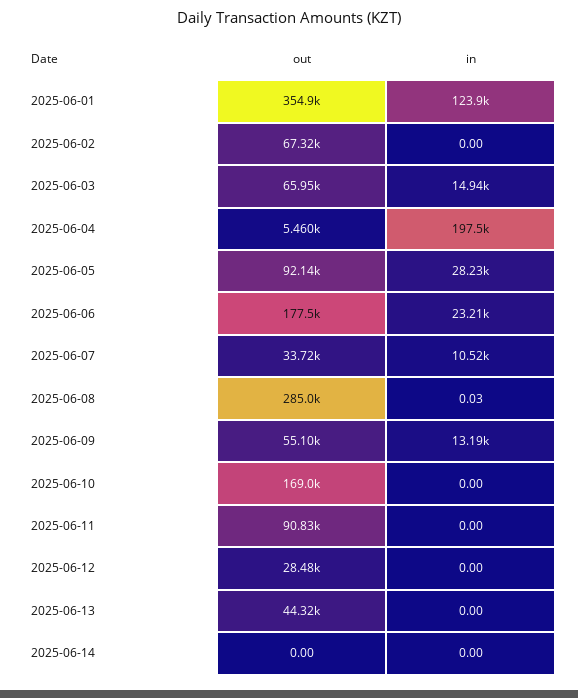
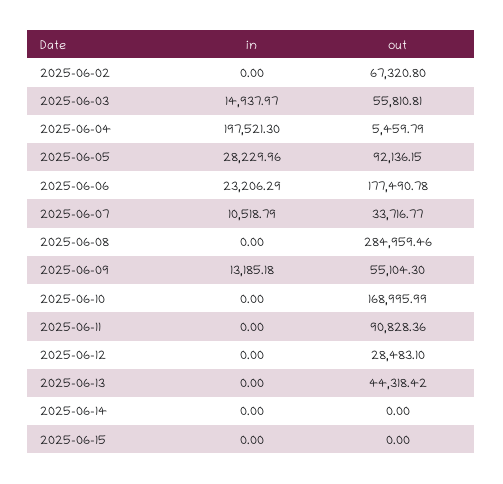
out, 2025-06-01: 354900 -> none
in, 2025-06-01: 123900 -> none
out, 2025-06-03: 65950 -> 55810.81
in, 2025-06-08: 0.03 -> 0
in, 2025-06-15: none -> 0
out, 2025-06-15: none -> 0

